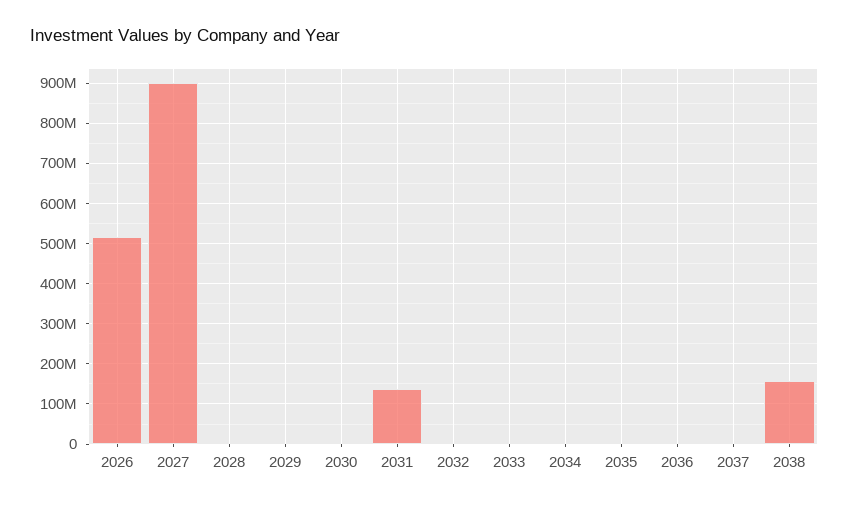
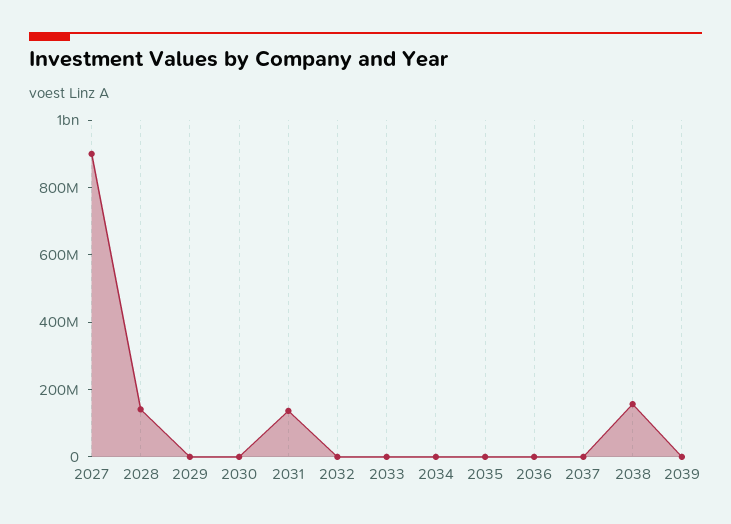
2026: 520000000 -> none
2028: 0 -> 150000000
2039: none -> 0

